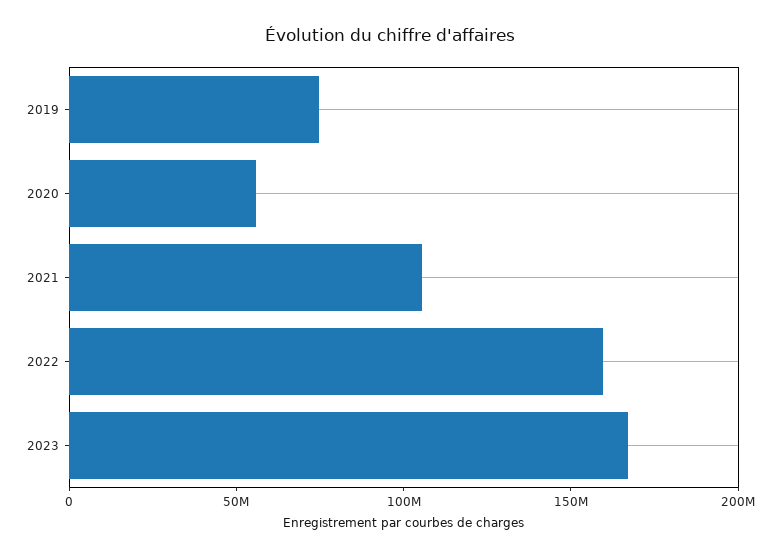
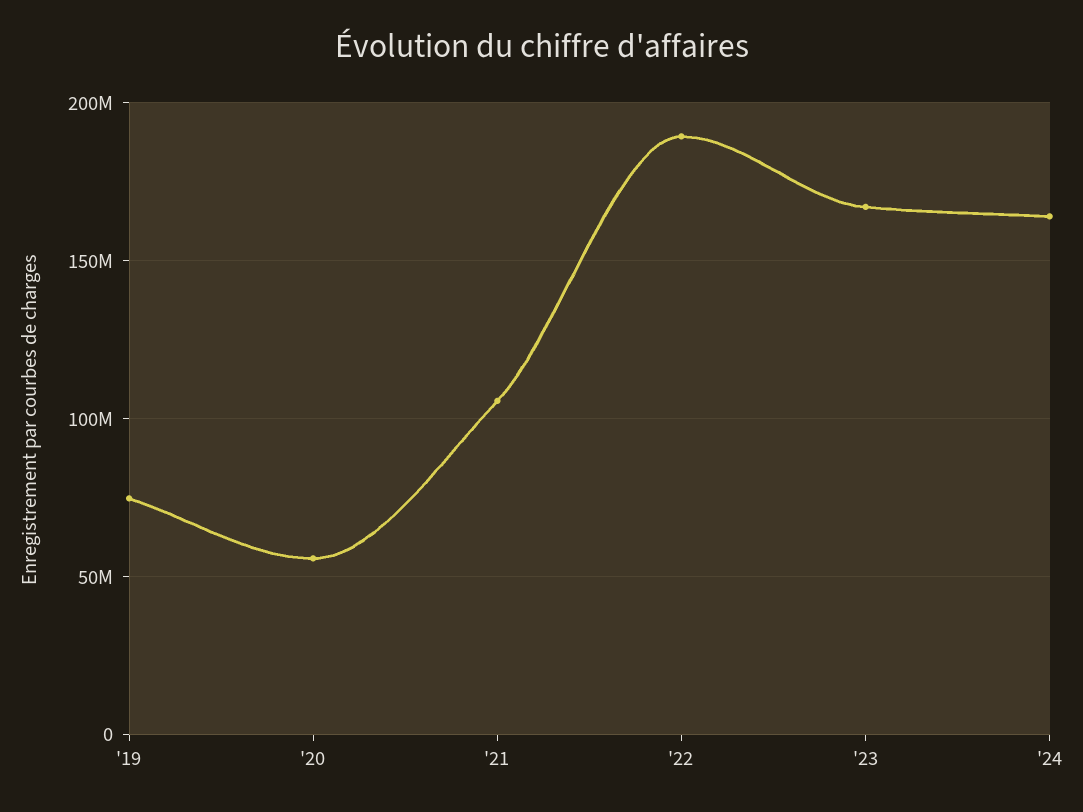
2022: 160000000 -> 190000000
'24: none -> 165000000

